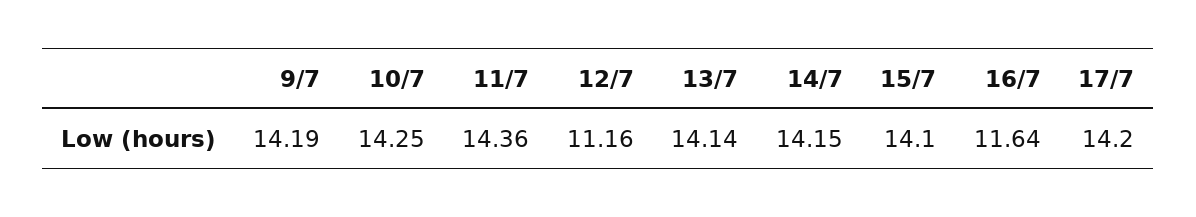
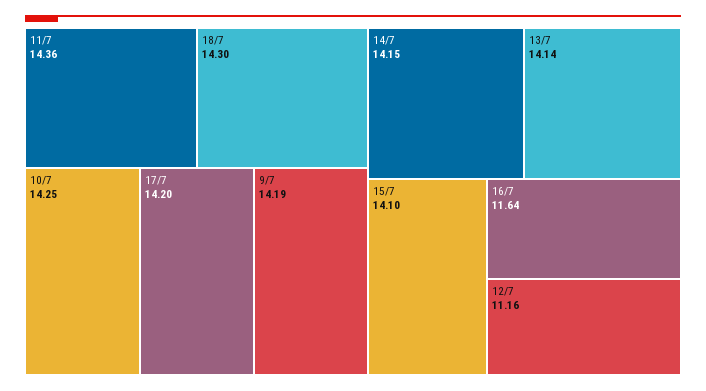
18/7: none -> 14.3

